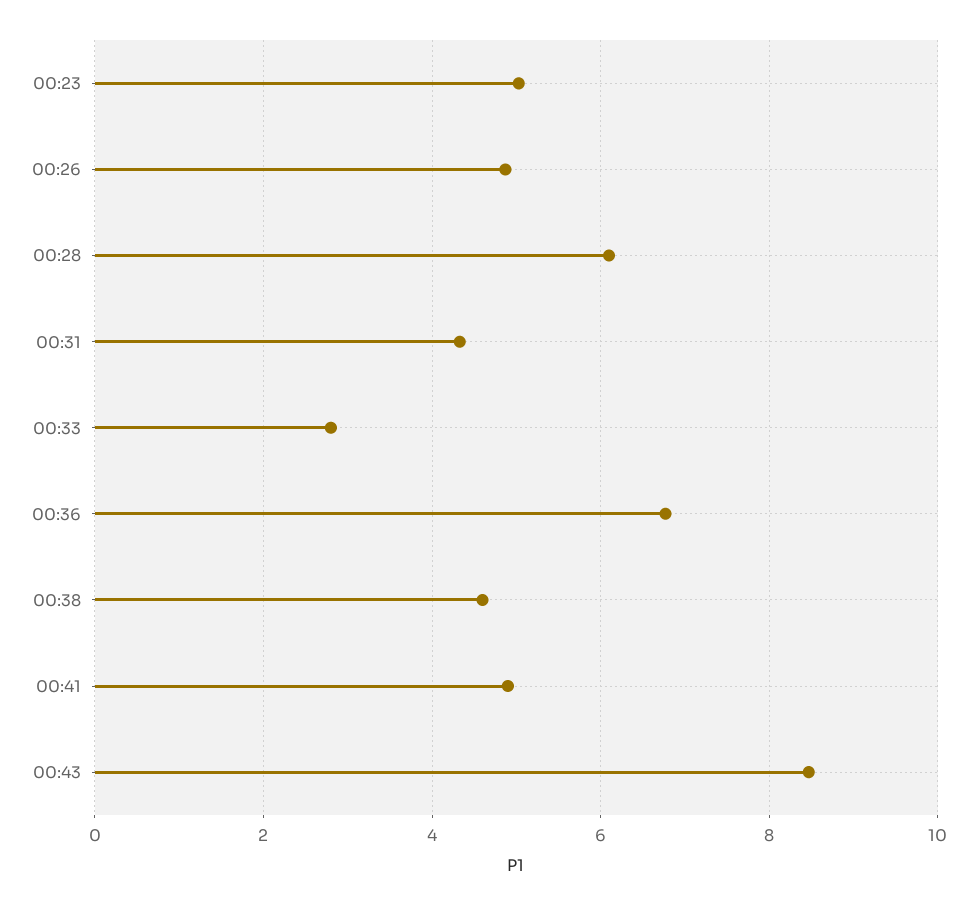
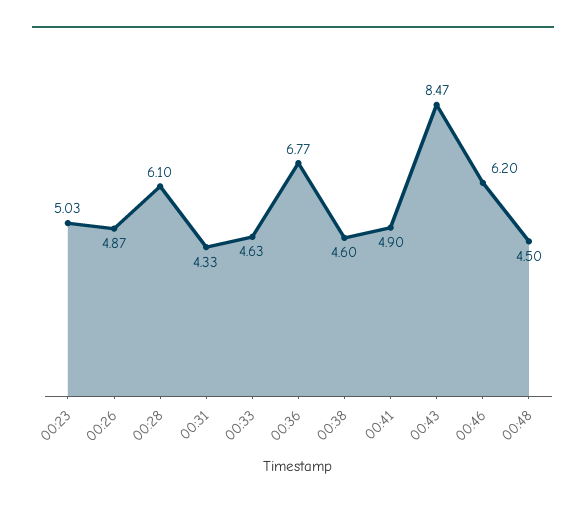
00:33: 2.8 -> 4.63
00:46: none -> 6.2
00:48: none -> 4.5

